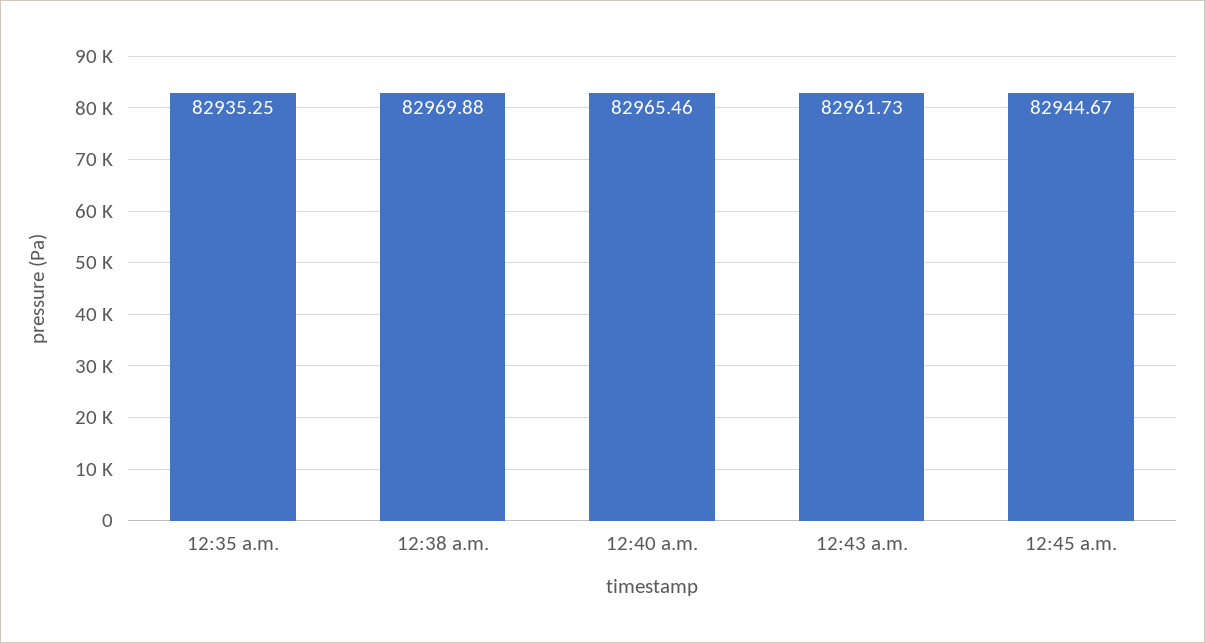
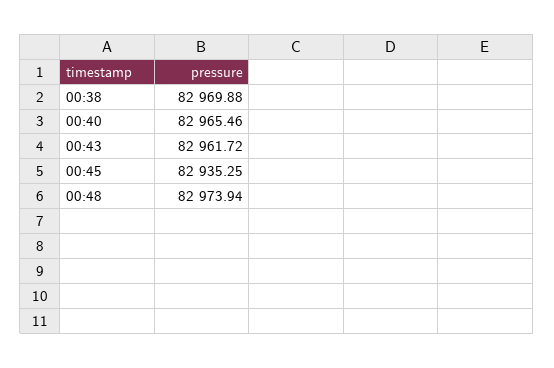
12:35 a.m.: 82935.25 -> none
12:43 a.m.: 82961.73 -> 82961.72
12:45 a.m.: 82944.67 -> 82935.25
00:48: none -> 82973.94

